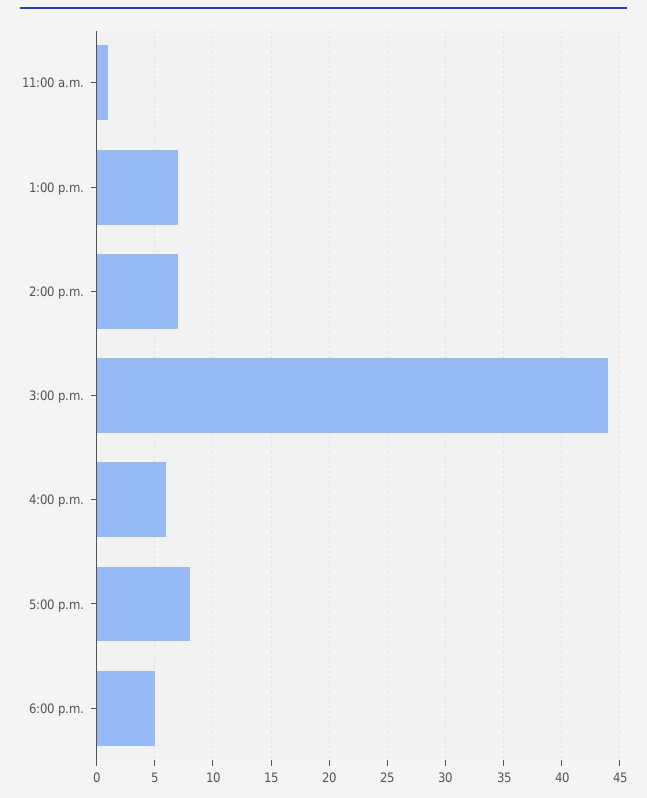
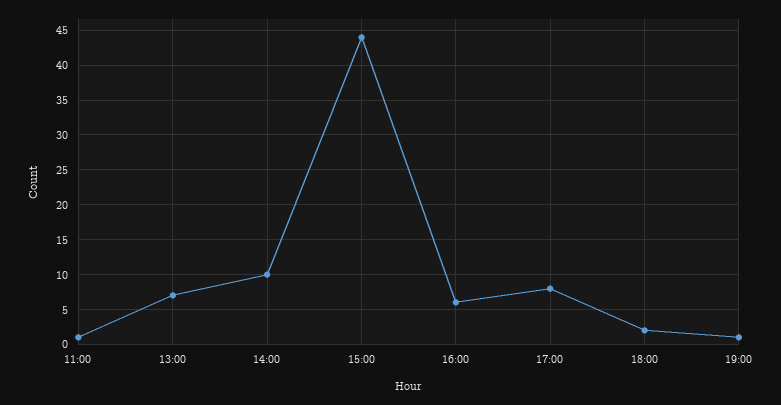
2:00 p.m.: 7 -> 10
6:00 p.m.: 5 -> 2
19:00: none -> 1

